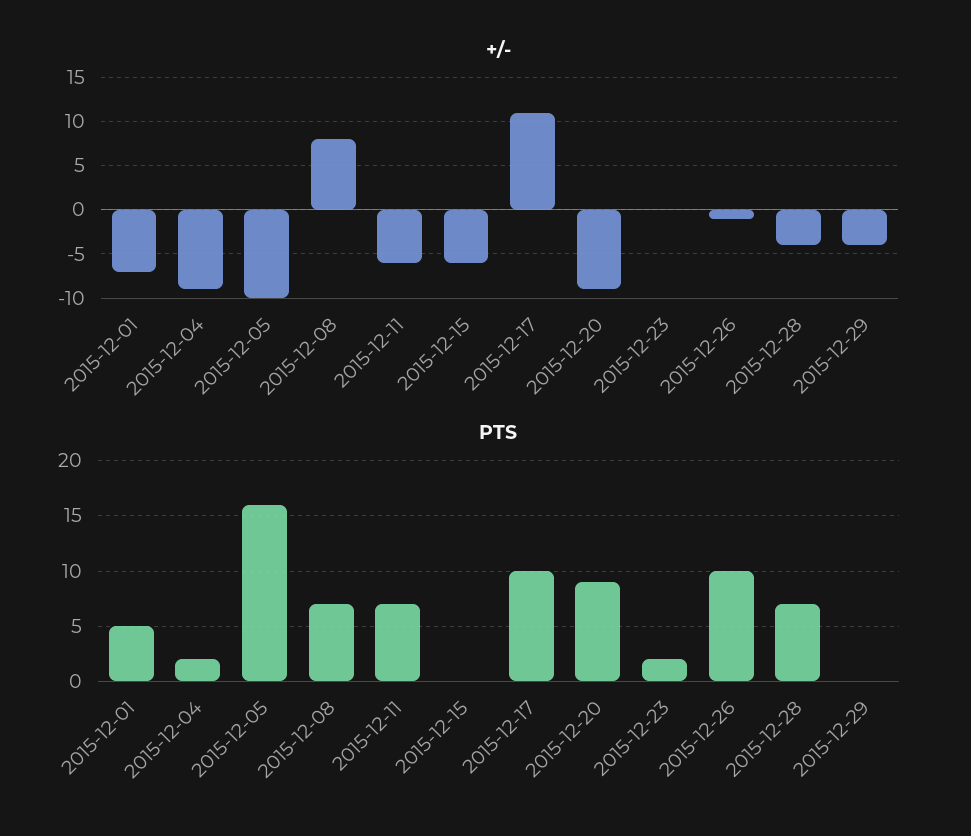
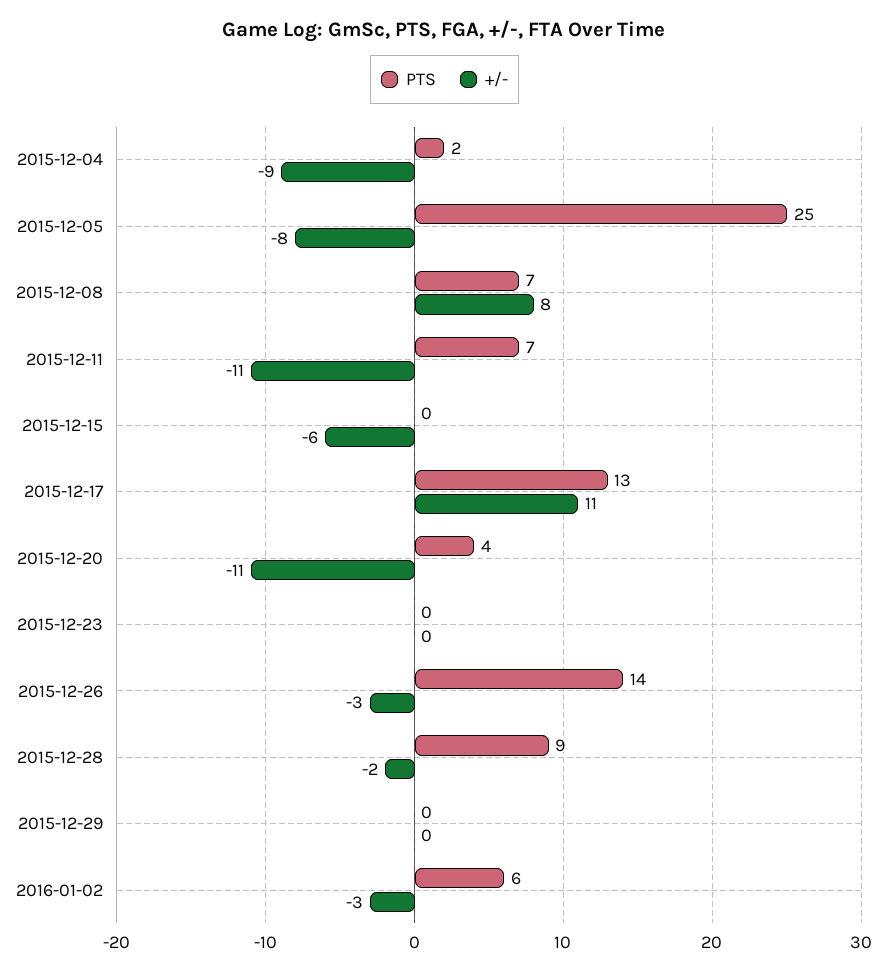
+/-, 2015-12-01: -7 -> none
+/-, 2015-12-05: -10 -> -8
+/-, 2015-12-11: -6 -> -11
+/-, 2015-12-20: -9 -> -11
+/-, 2015-12-26: -1 -> -3
+/-, 2015-12-28: -4 -> -2
+/-, 2015-12-29: -4 -> 0
PTS, 2015-12-01: 5 -> none
PTS, 2015-12-05: 16 -> 25
PTS, 2015-12-17: 10 -> 13
PTS, 2015-12-20: 9 -> 4
PTS, 2015-12-23: 2 -> 0
PTS, 2015-12-26: 10 -> 14
PTS, 2015-12-28: 7 -> 9
PTS, 2016-01-02: none -> 6
+/-, 2016-01-02: none -> -3

